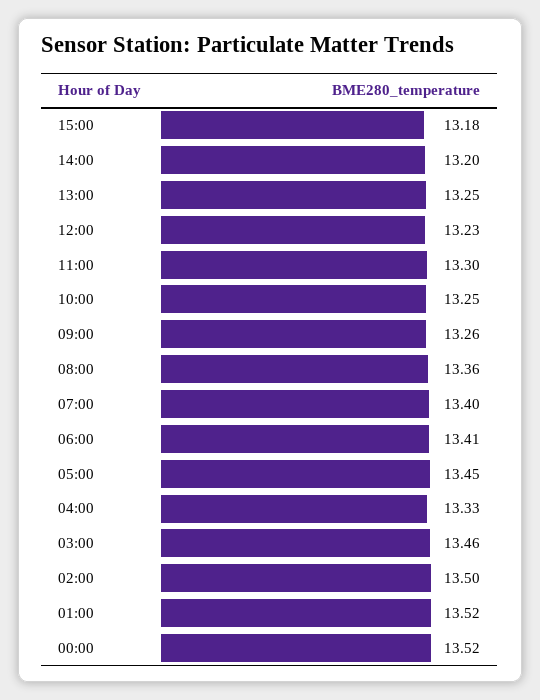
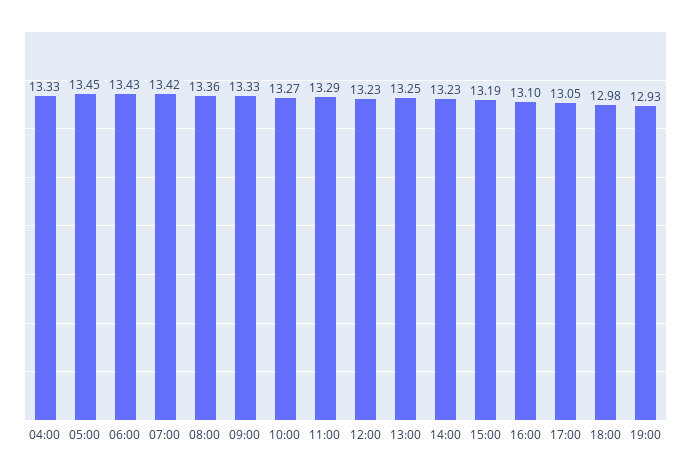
15:00: 13.18 -> 13.19
14:00: 13.2 -> 13.23
11:00: 13.3 -> 13.29
10:00: 13.25 -> 13.27
09:00: 13.26 -> 13.33
07:00: 13.4 -> 13.42
06:00: 13.41 -> 13.43
03:00: 13.46 -> none
02:00: 13.5 -> none
01:00: 13.52 -> none
00:00: 13.52 -> none
16:00: none -> 13.1
17:00: none -> 13.05
18:00: none -> 12.98
19:00: none -> 12.93

